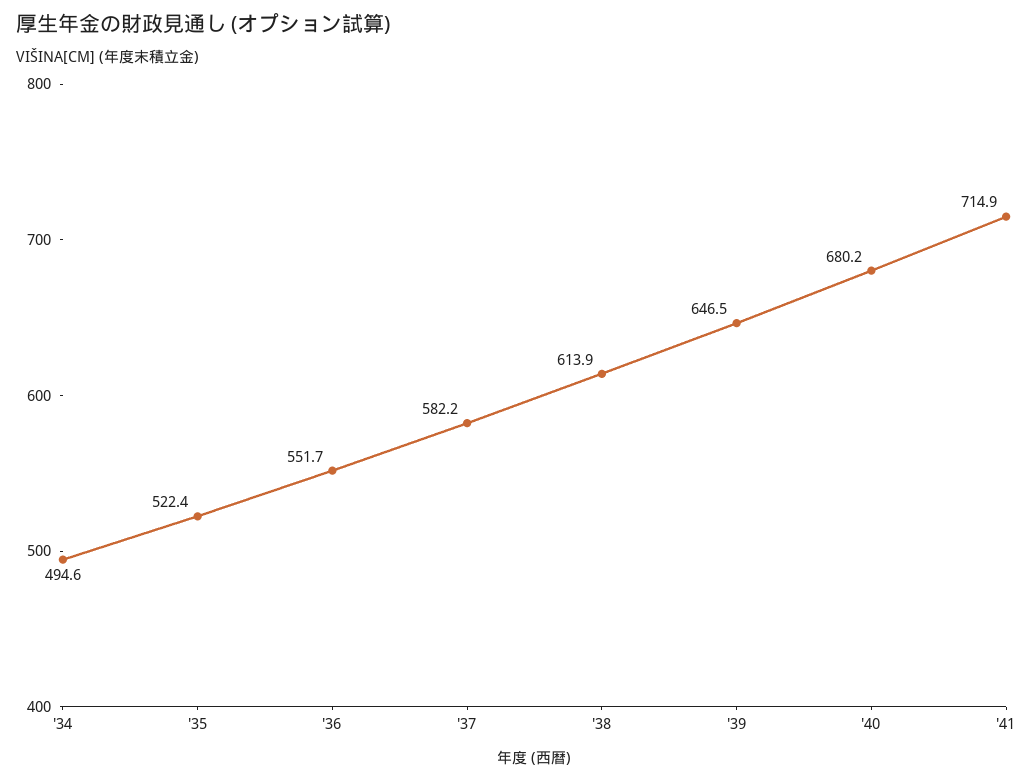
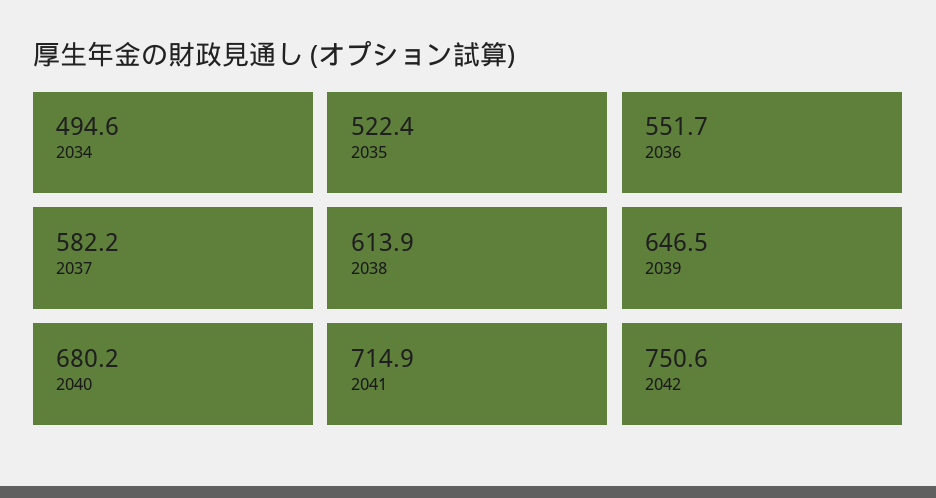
2042: none -> 750.6

